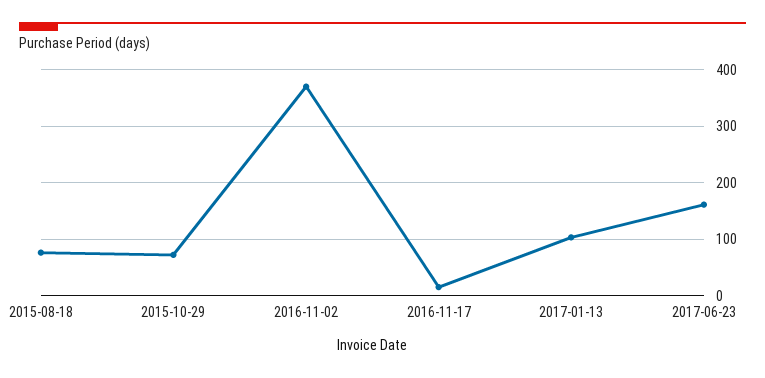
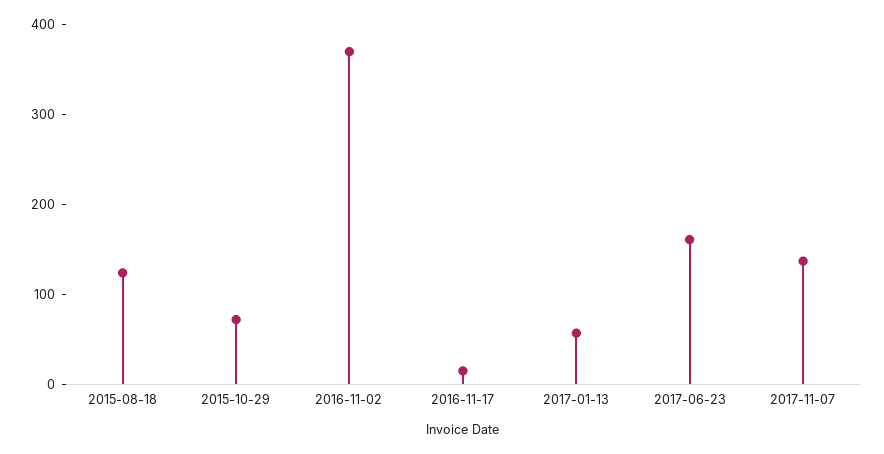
2015-08-18: 80 -> 120
2017-01-13: 100 -> 60
2017-11-07: none -> 140

